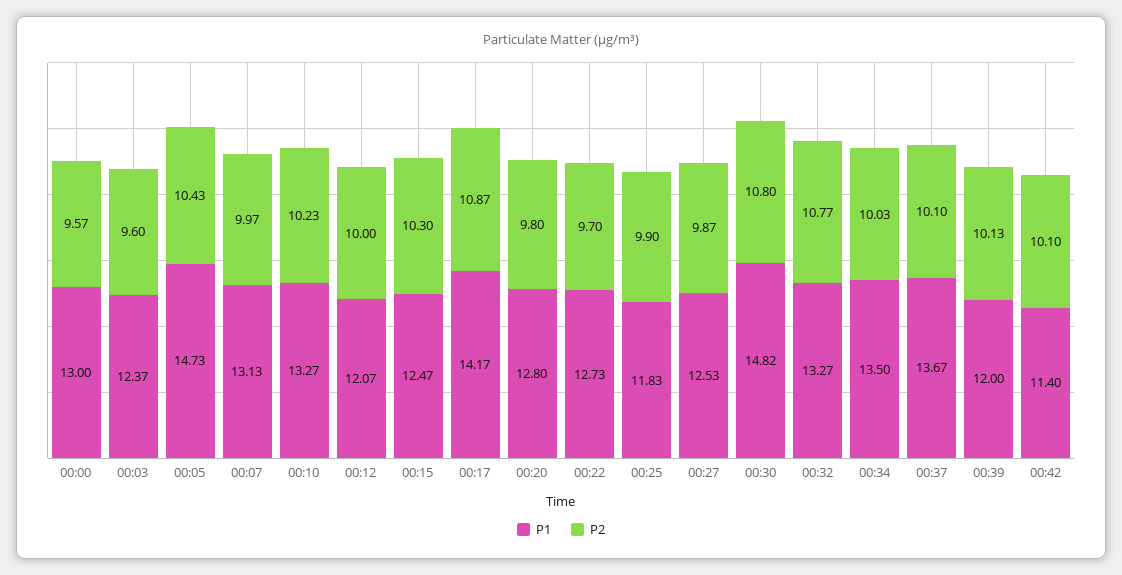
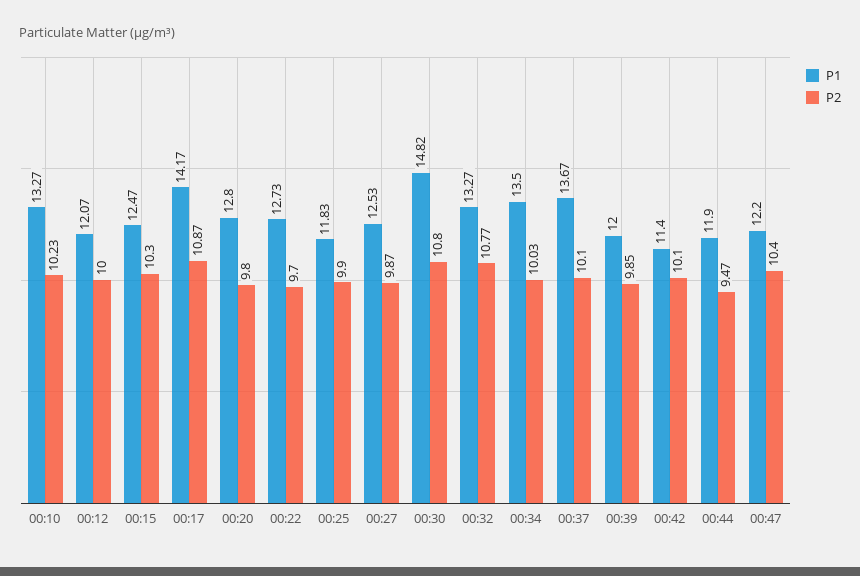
P1, 00:00: 13 -> none
P2, 00:00: 9.57 -> none
P1, 00:03: 12.37 -> none
P2, 00:03: 9.6 -> none
P1, 00:05: 14.73 -> none
P2, 00:05: 10.43 -> none
P1, 00:07: 13.13 -> none
P2, 00:07: 9.97 -> none
P2, 00:39: 10.13 -> 9.85
P1, 00:44: none -> 11.9
P2, 00:44: none -> 9.47
P1, 00:47: none -> 12.2
P2, 00:47: none -> 10.4

